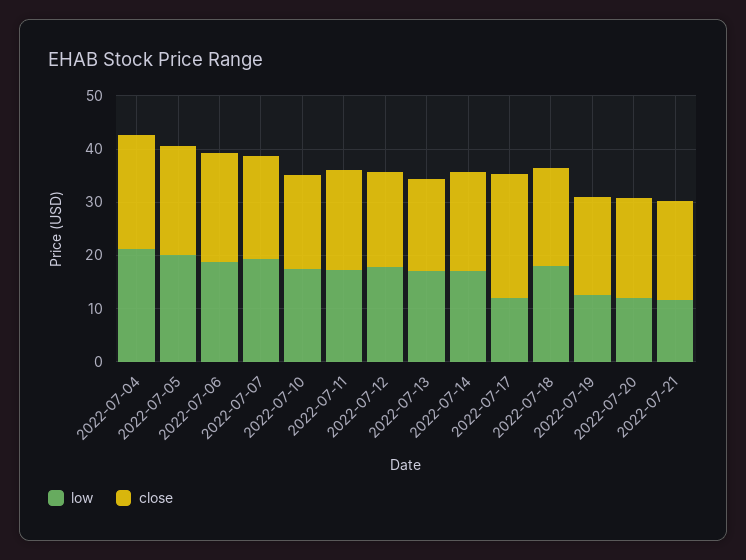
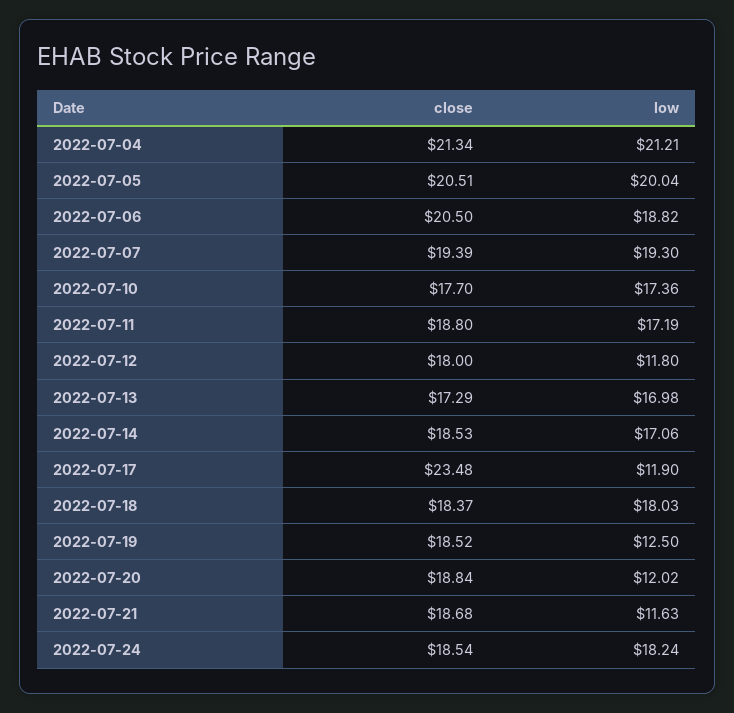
low, 2022-07-12: 18 -> 11.8
close, 2022-07-24: none -> 18.54
low, 2022-07-24: none -> 18.24

